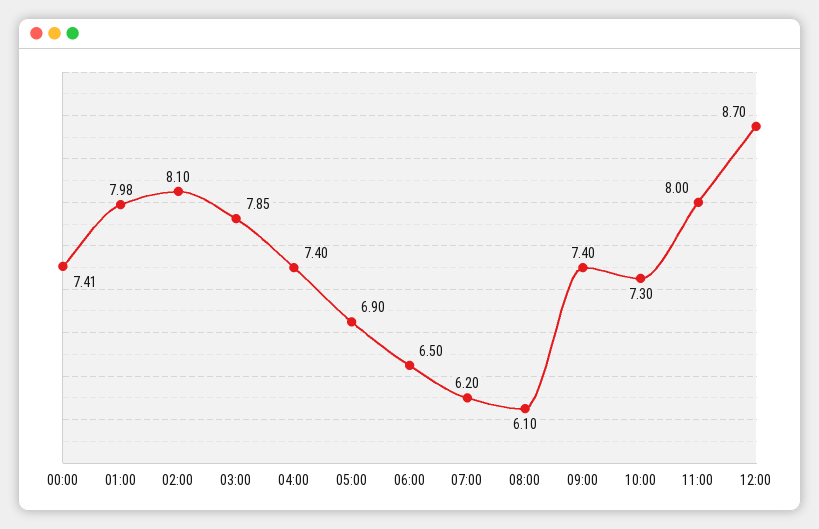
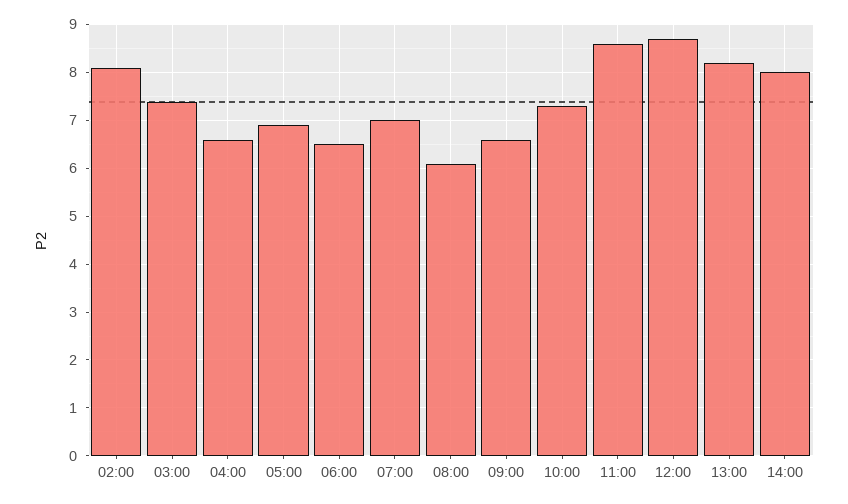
00:00: 7.41 -> none
01:00: 7.98 -> none
03:00: 7.85 -> 7.4
04:00: 7.4 -> 6.6
07:00: 6.2 -> 7
09:00: 7.4 -> 6.6
11:00: 8 -> 8.6
13:00: none -> 8.2
14:00: none -> 8

